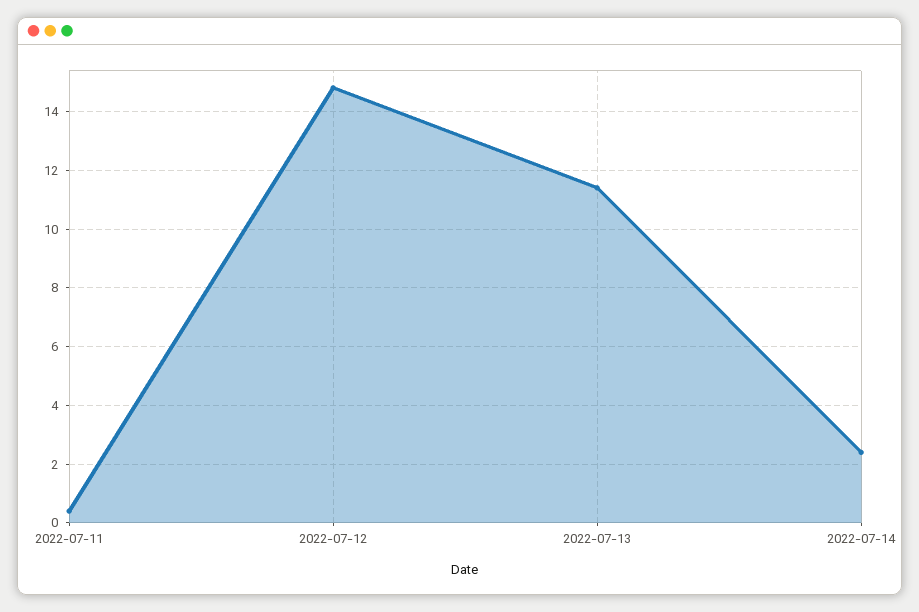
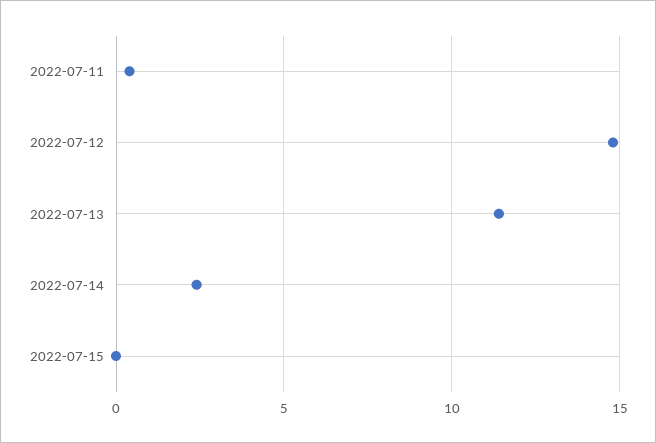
2022-07-15: none -> 0

